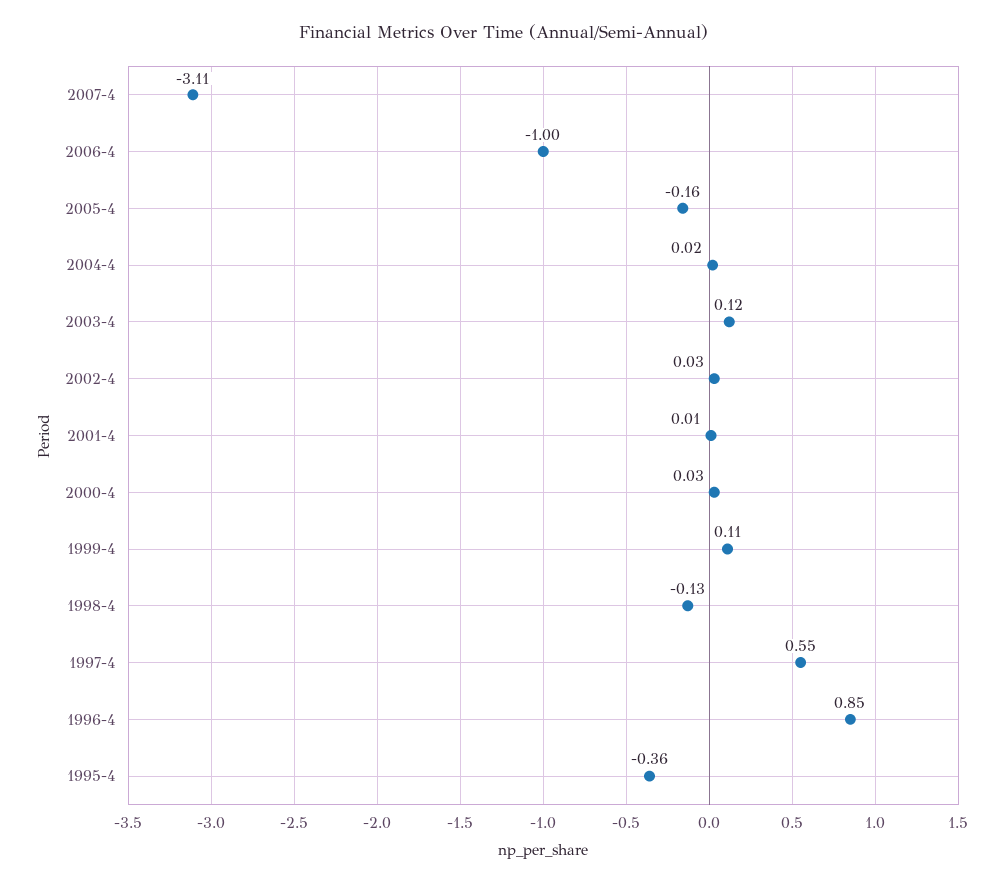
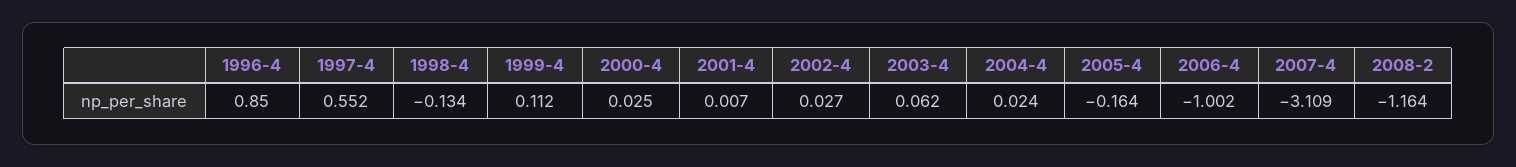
2003-4: 0.12 -> 0.062
1995-4: -0.36 -> none
2008-2: none -> -1.164

